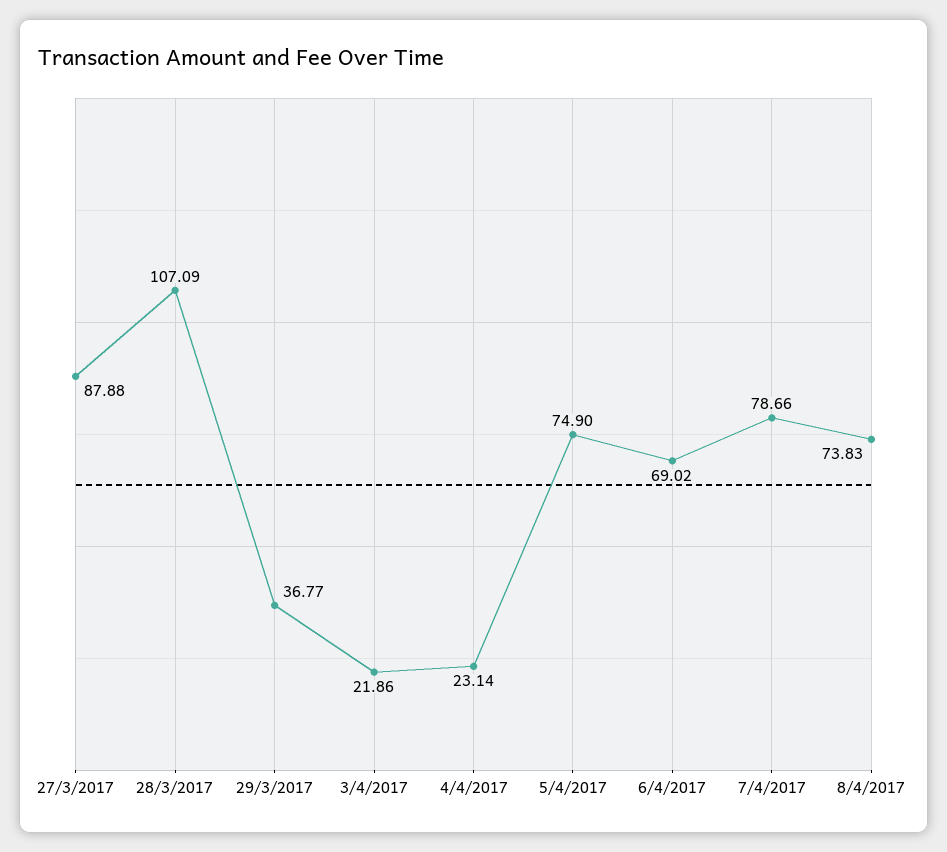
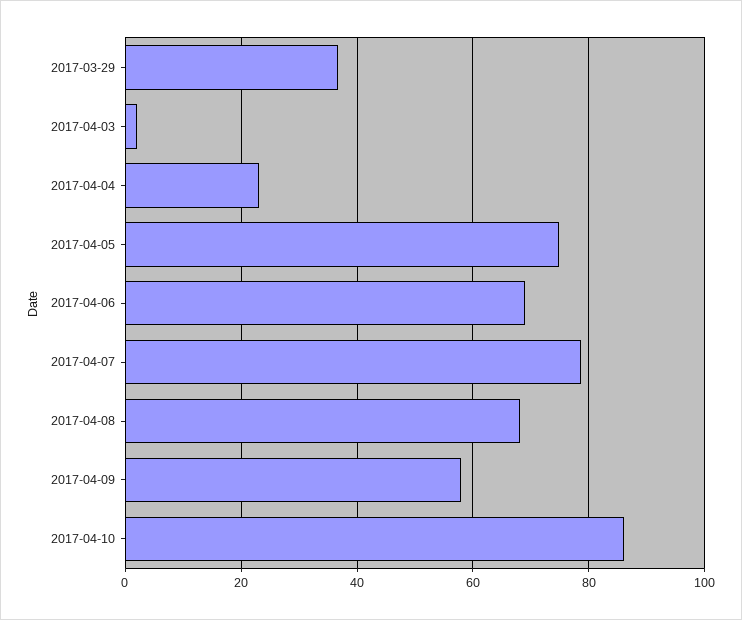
27/3/2017: 87.88 -> none
28/3/2017: 107.09 -> none
3/4/2017: 21.86 -> 2
8/4/2017: 73.83 -> 68
2017-04-09: none -> 58
2017-04-10: none -> 86

